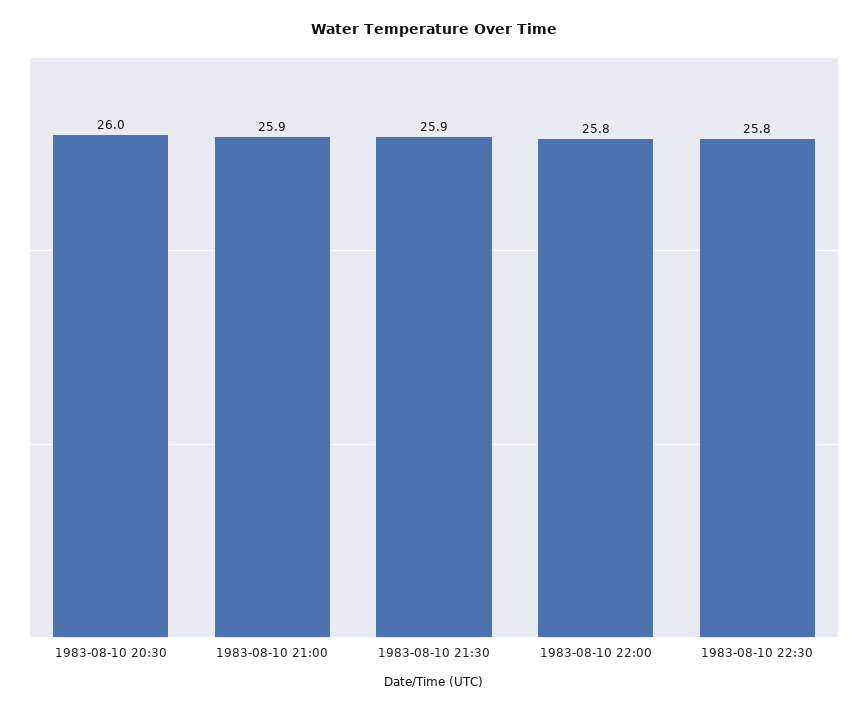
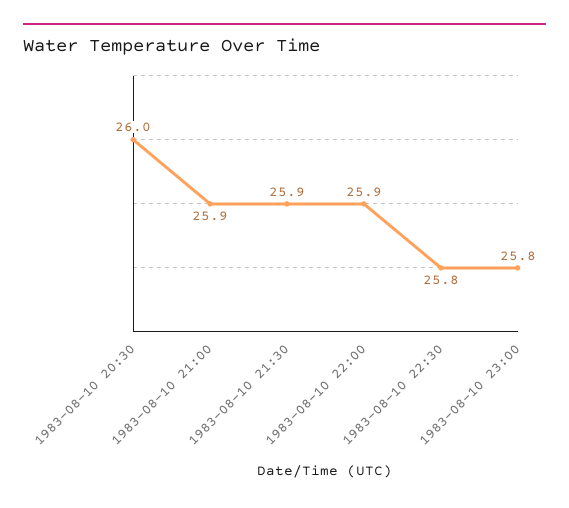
1983-08-10 22:00: 25.8 -> 25.9
1983-08-10 23:00: none -> 25.8

